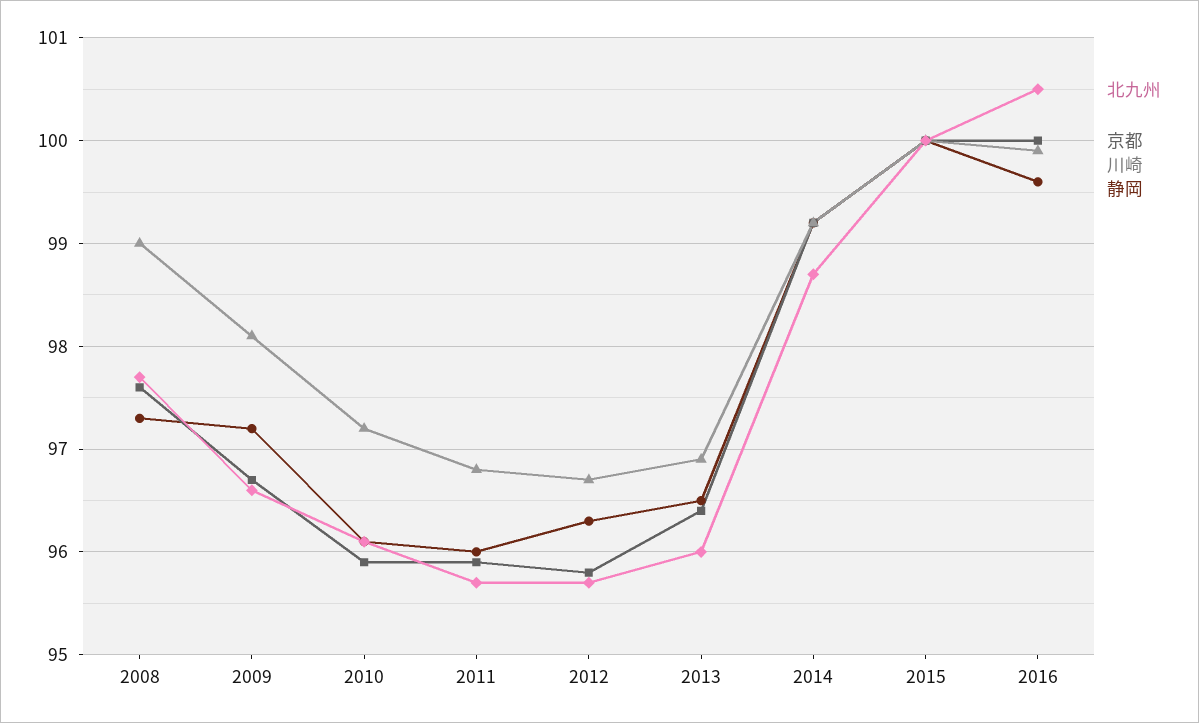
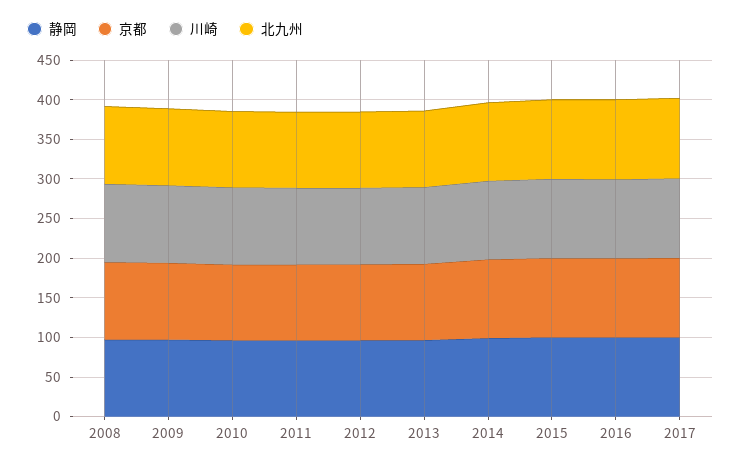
静岡, 2017: none -> 100
京都, 2017: none -> 100
川崎, 2017: none -> 100
北九州, 2017: none -> 100

